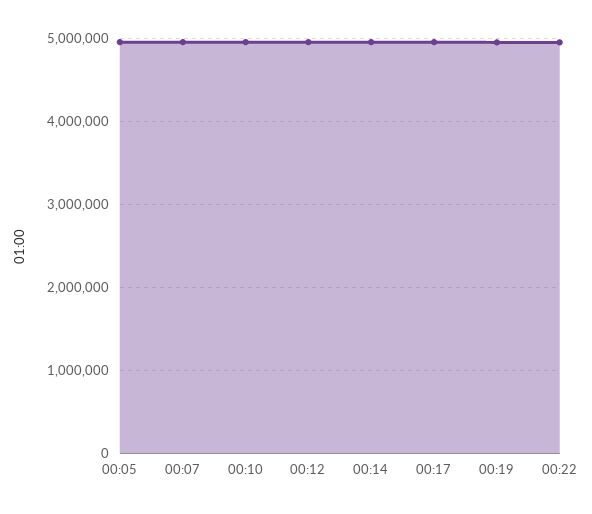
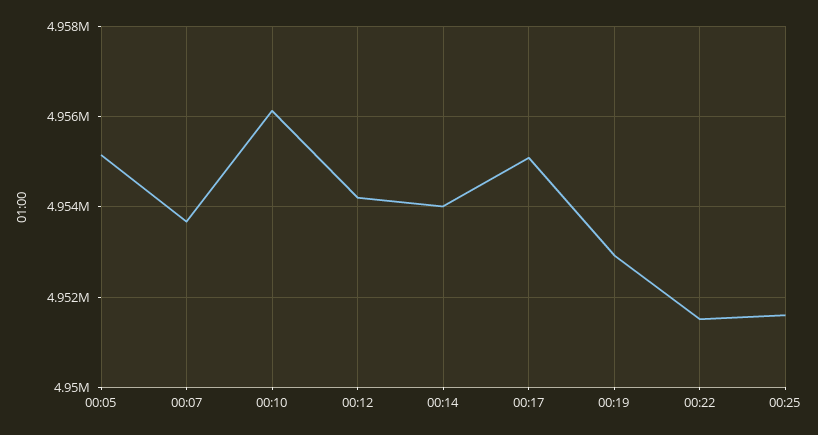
00:25: none -> 4951600

